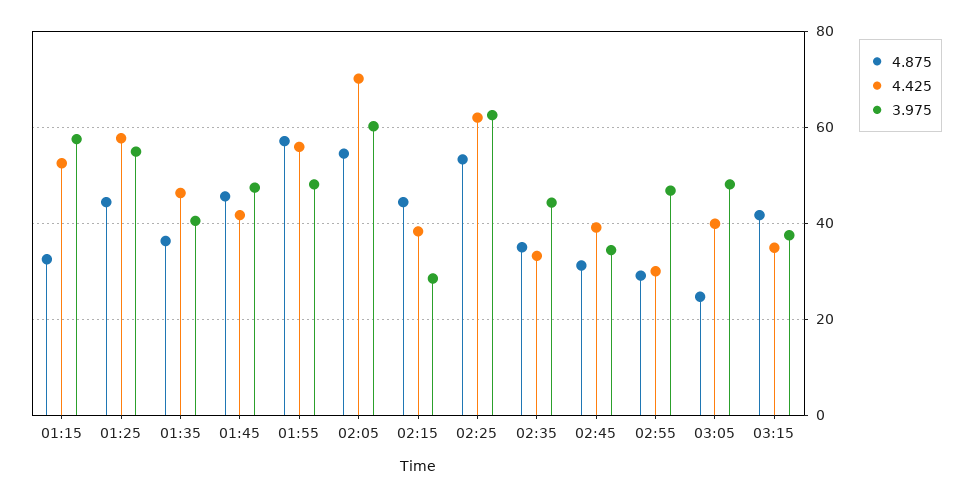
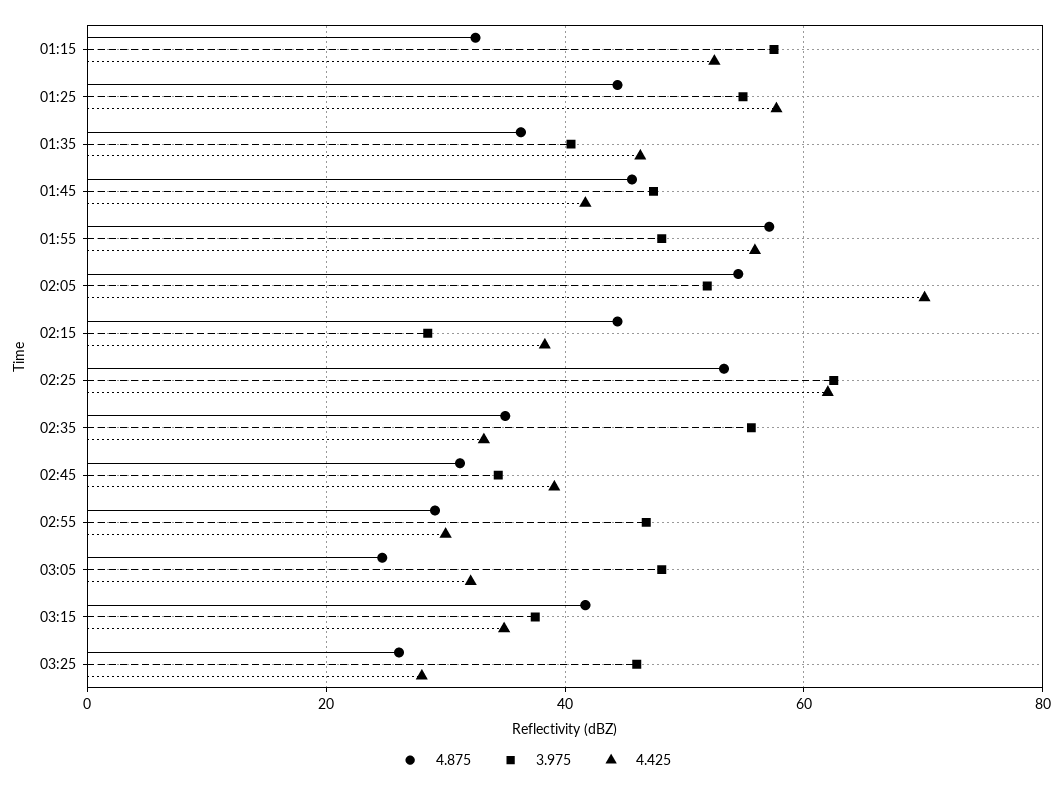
3.975, 02:05: 60 -> 52
3.975, 02:35: 44 -> 56
4.425, 03:05: 40 -> 32
4.875, 03:25: none -> 26
3.975, 03:25: none -> 46
4.425, 03:25: none -> 28

